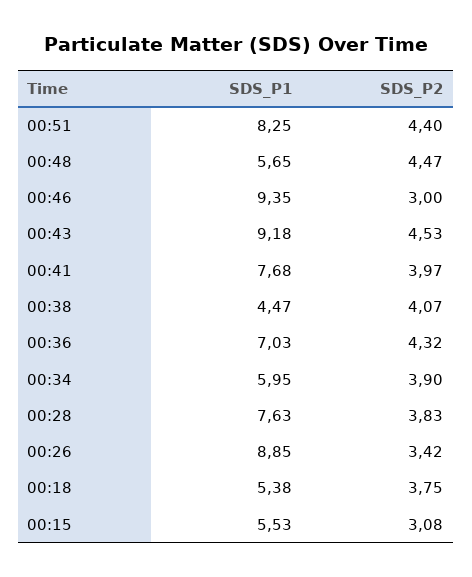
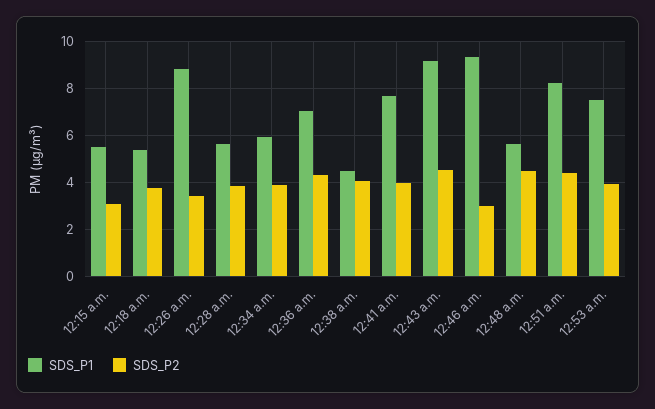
SDS_P1, 00:28: 7.63 -> 5.5
SDS_P1, 12:53 a.m.: none -> 7.5
SDS_P2, 12:53 a.m.: none -> 4

